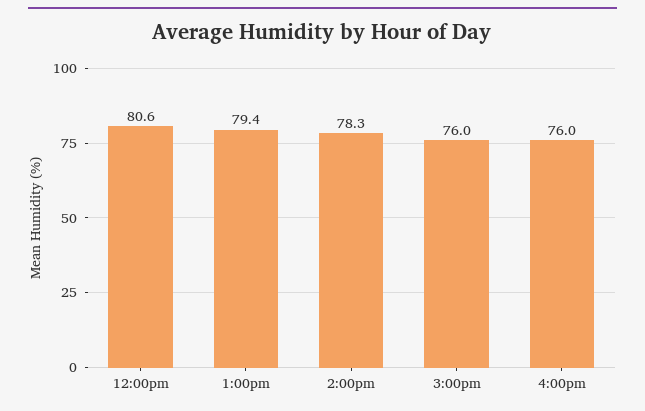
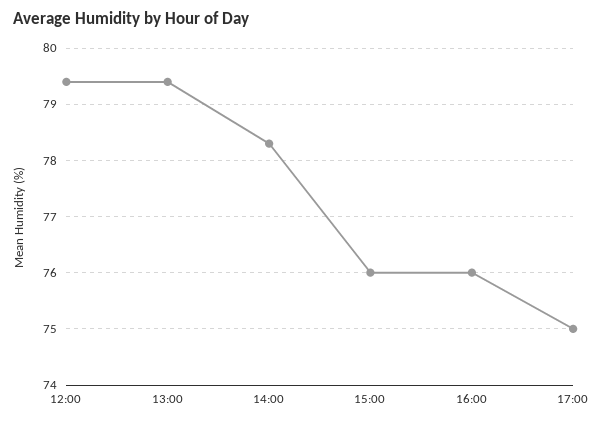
12:00pm: 80.6 -> 79.5
17:00: none -> 75

